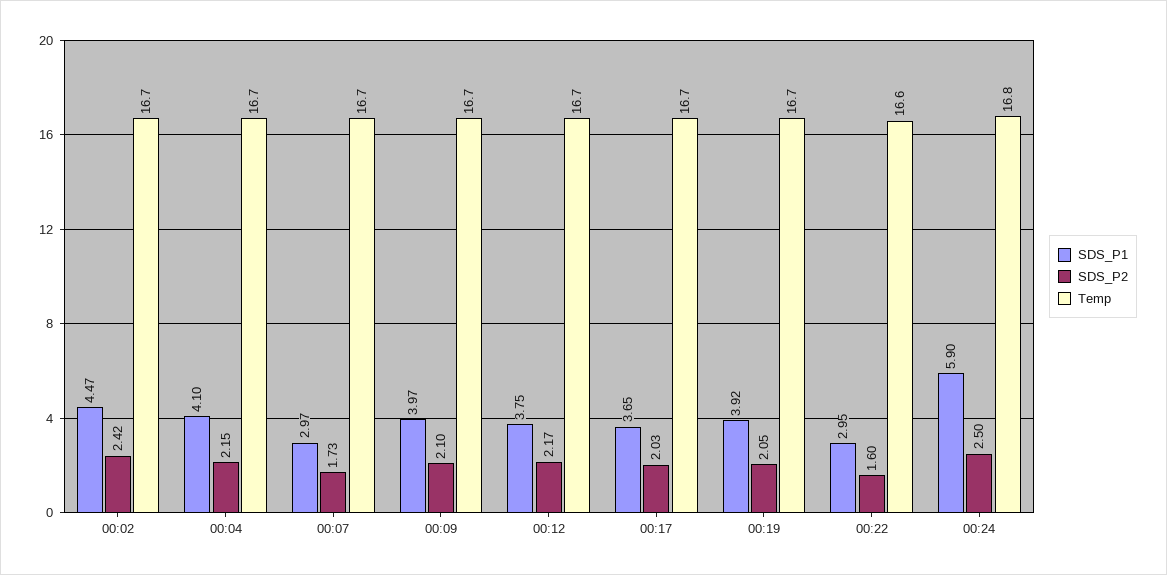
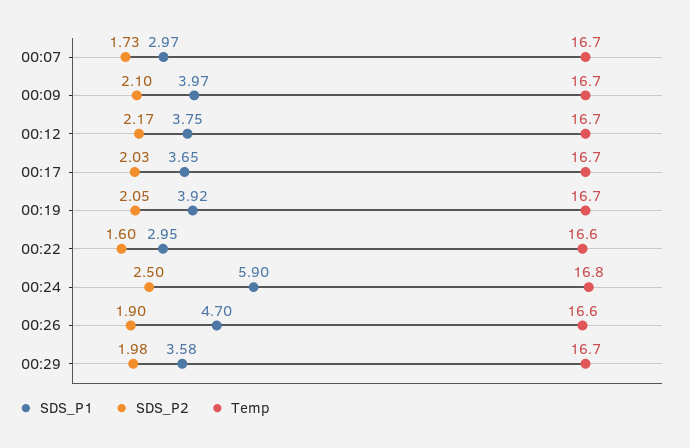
SDS_P1, 00:02: 4.47 -> none
SDS_P2, 00:02: 2.42 -> none
Temp, 00:02: 16.7 -> none
SDS_P1, 00:04: 4.1 -> none
SDS_P2, 00:04: 2.15 -> none
Temp, 00:04: 16.7 -> none
SDS_P1, 00:26: none -> 4.7
SDS_P2, 00:26: none -> 1.9
Temp, 00:26: none -> 16.6
SDS_P1, 00:29: none -> 3.58
SDS_P2, 00:29: none -> 1.98
Temp, 00:29: none -> 16.7

